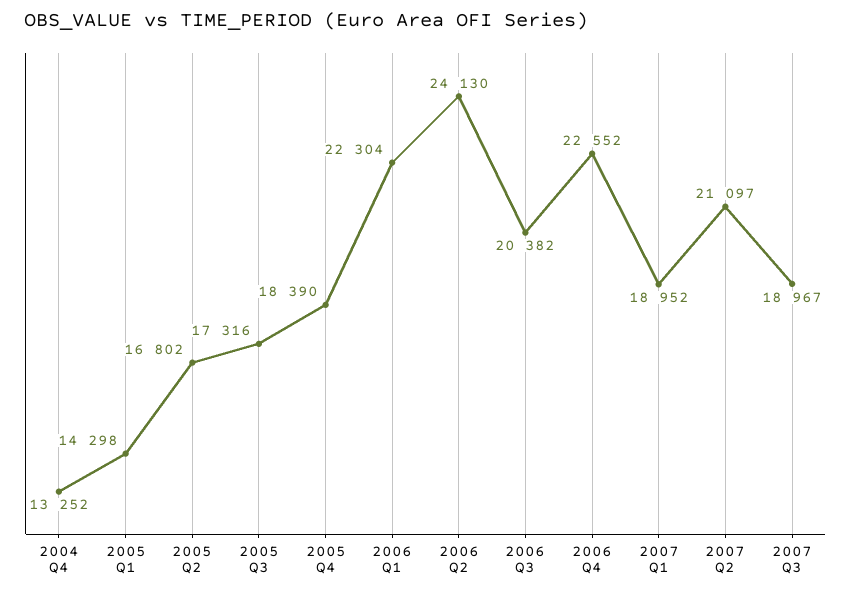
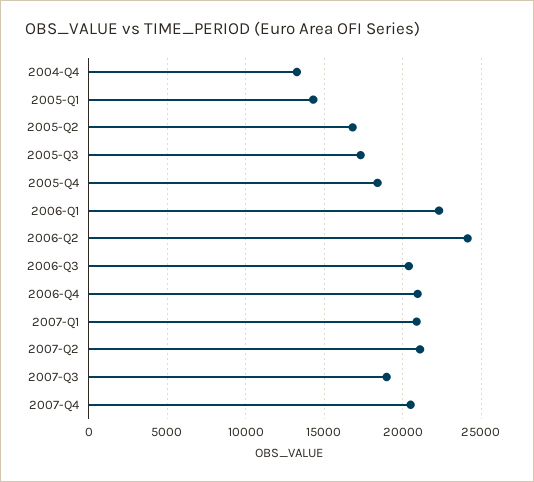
2006 Q4: 22552 -> 21000
2007 Q1: 18952 -> 21000
2007-Q4: none -> 20500

